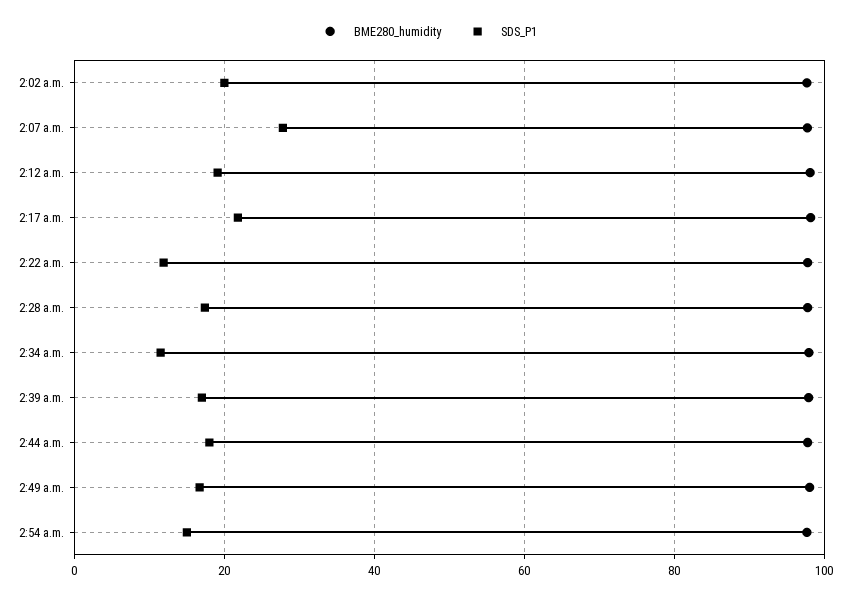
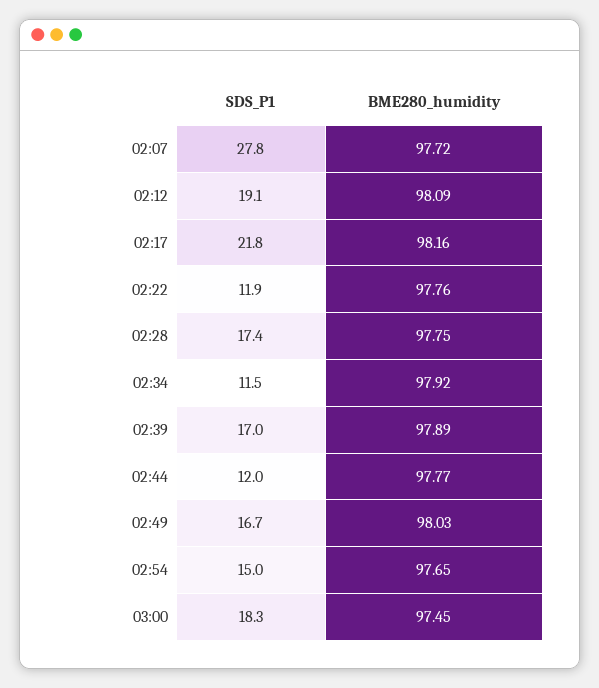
BME280_humidity, 2:02 a.m.: 98 -> none
SDS_P1, 2:02 a.m.: 20 -> none
SDS_P1, 2:44 a.m.: 18 -> 12
SDS_P1, 03:00: none -> 18.3
BME280_humidity, 03:00: none -> 97.45

